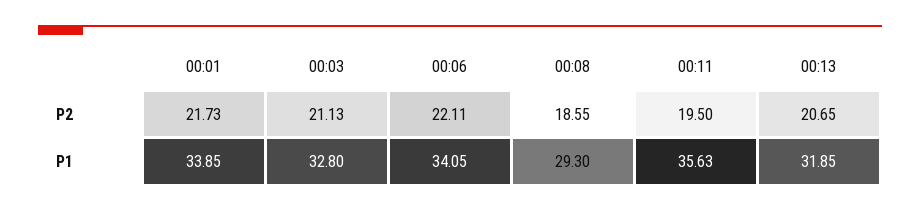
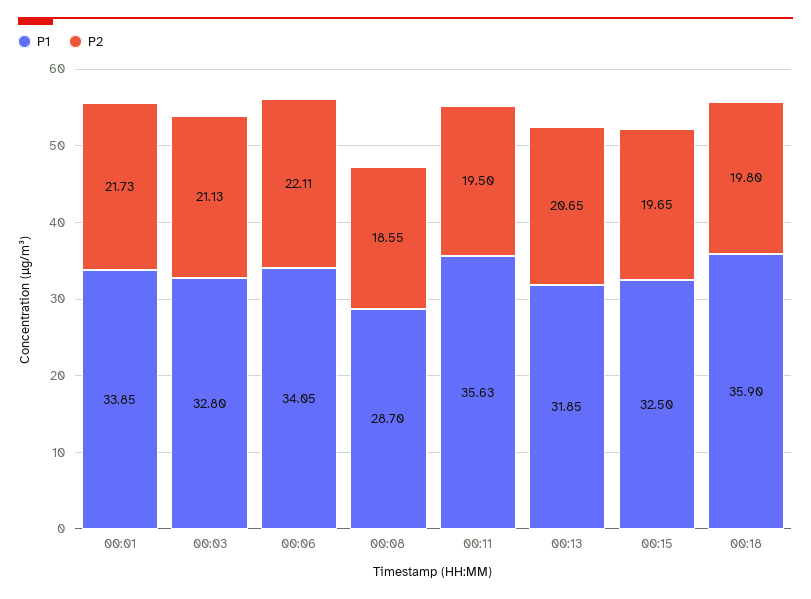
P1, 00:08: 29.3 -> 28.7
P1, 00:15: none -> 32.5
P2, 00:15: none -> 19.65
P1, 00:18: none -> 35.9
P2, 00:18: none -> 19.8

